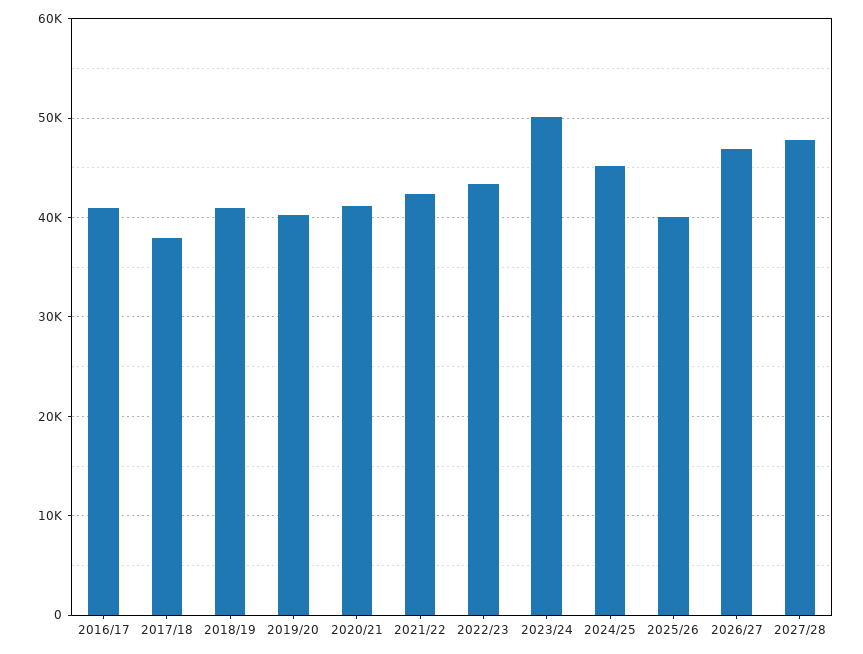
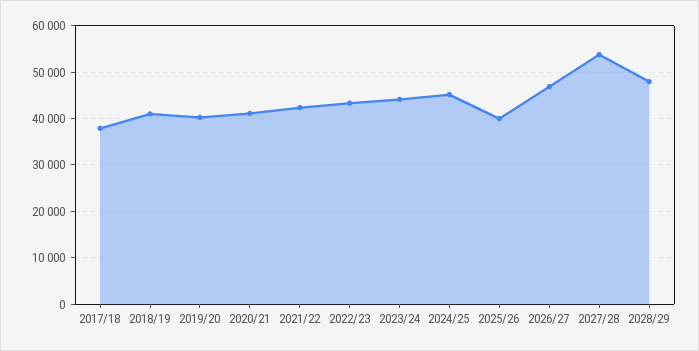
2016/17: 41000 -> none
2023/24: 50000 -> 44000
2027/28: 48000 -> 54000
2028/29: none -> 48000

